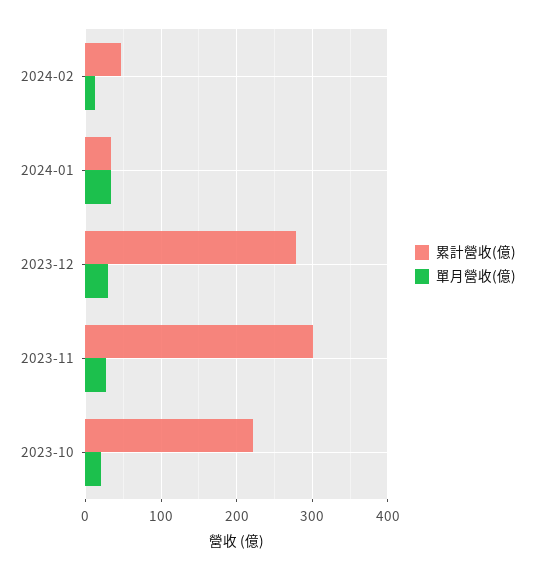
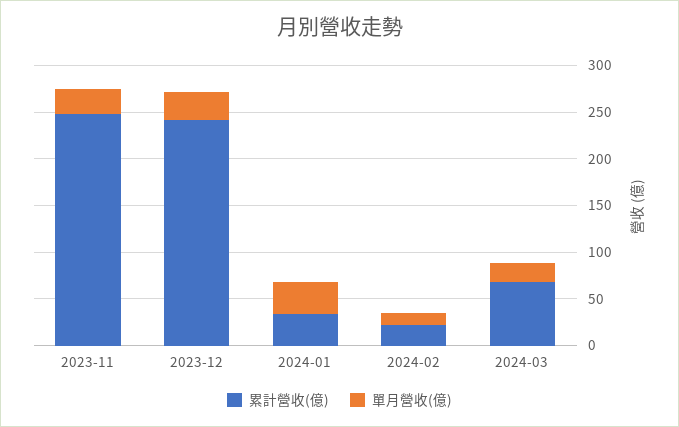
累計營收(億), 2024-02: 50 -> 20
累計營收(億), 2023-12: 280 -> 240
累計營收(億), 2023-11: 300 -> 250
累計營收(億), 2023-10: 220 -> none
單月營收(億), 2023-10: 20 -> none
累計營收(億), 2024-03: none -> 70
單月營收(億), 2024-03: none -> 20

